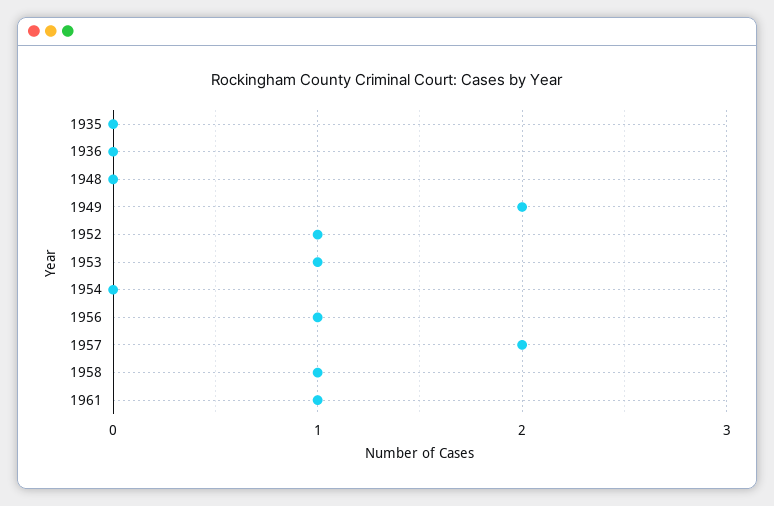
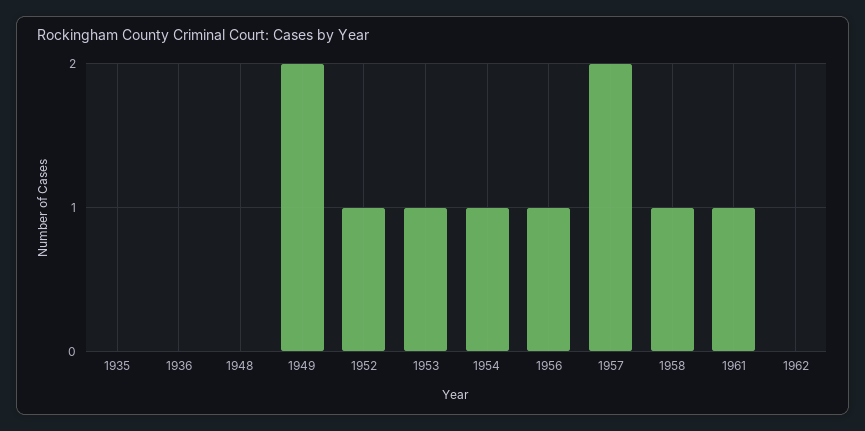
1954: 0 -> 1
1962: none -> 0

